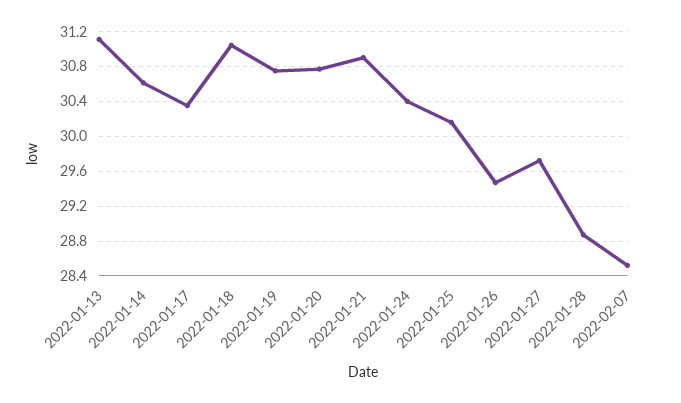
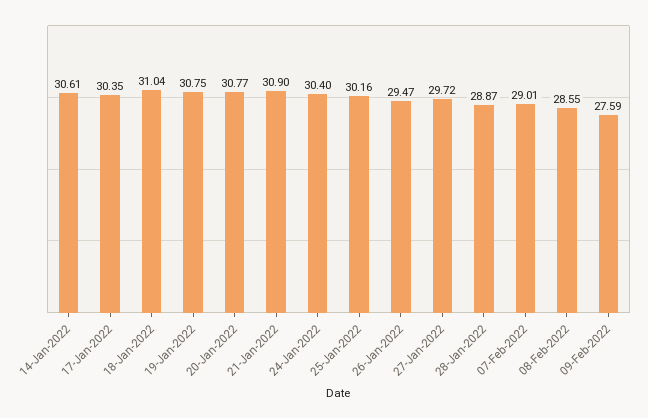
2022-01-13: 31.1 -> none
2022-02-07: 28.5 -> 29.01
08-Feb-2022: none -> 28.55
09-Feb-2022: none -> 27.59

